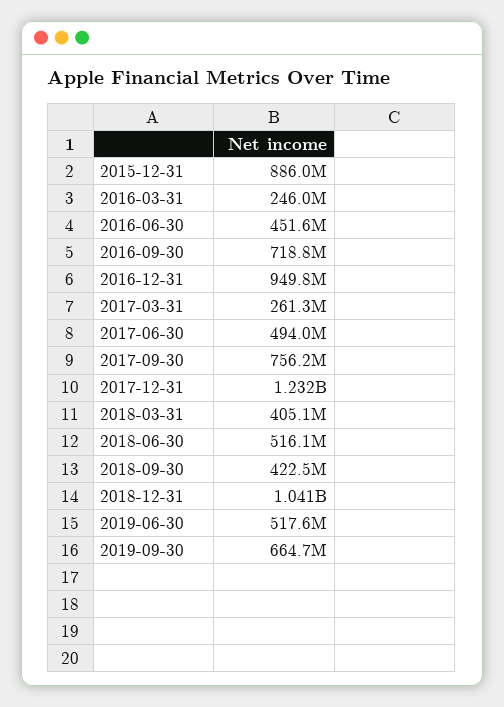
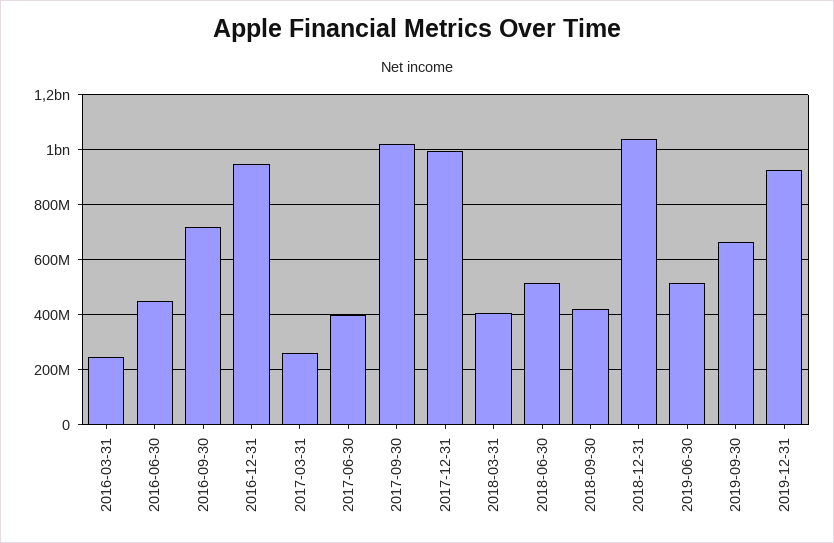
2015-12-31: 886000000 -> none
2017-06-30: 494000000 -> 400000000
2017-09-30: 756200000 -> 1025000000
2017-12-31: 1232000000 -> 1000000000
2019-12-31: none -> 925000000

